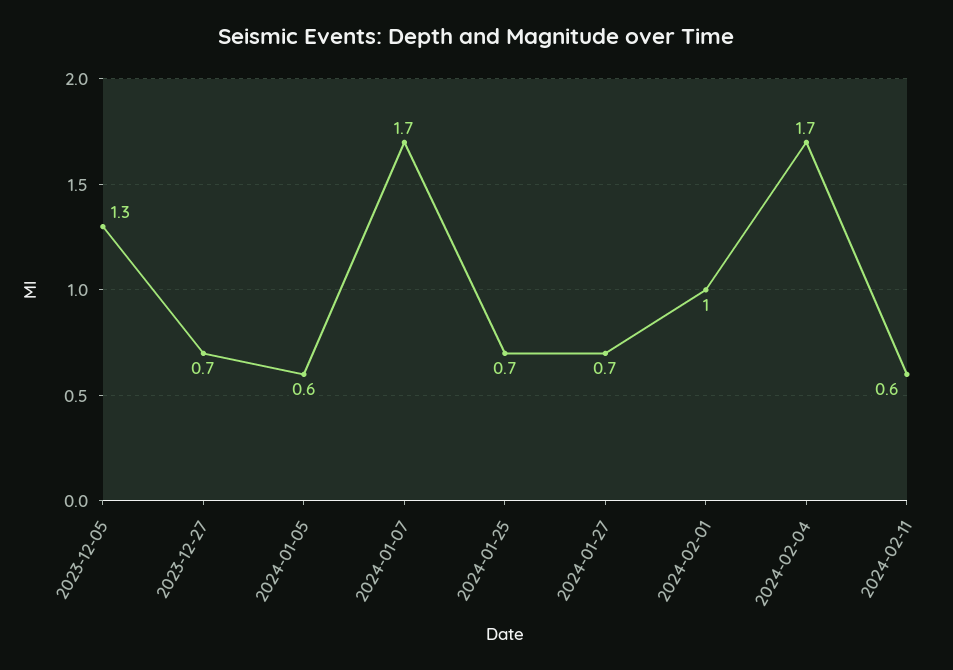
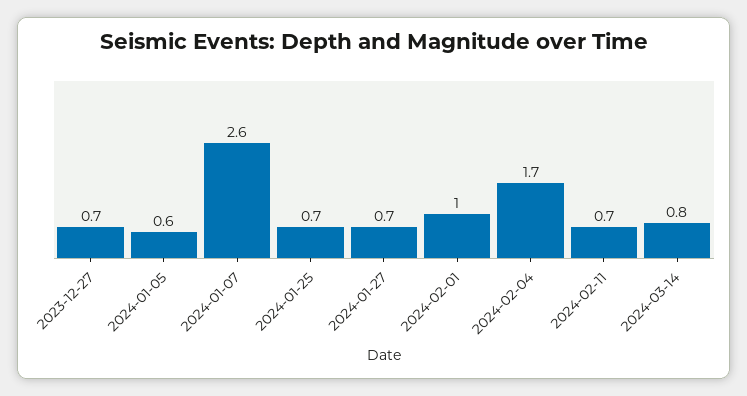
2023-12-05: 1.3 -> none
2024-01-07: 1.7 -> 2.6
2024-02-11: 0.6 -> 0.7
2024-03-14: none -> 0.8

